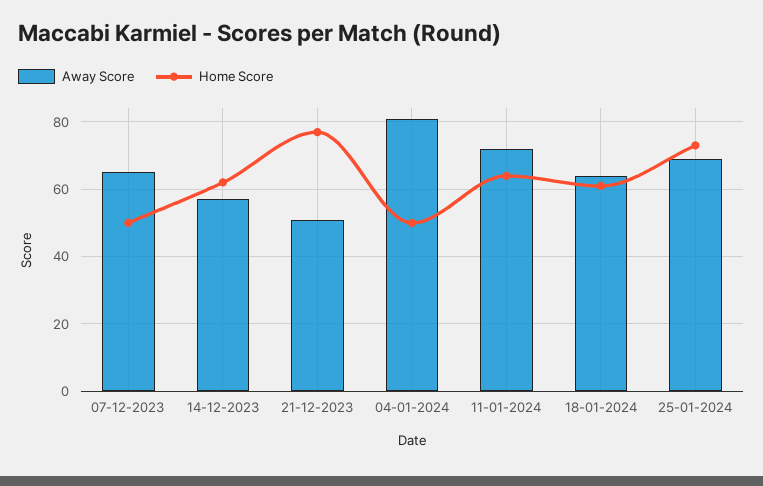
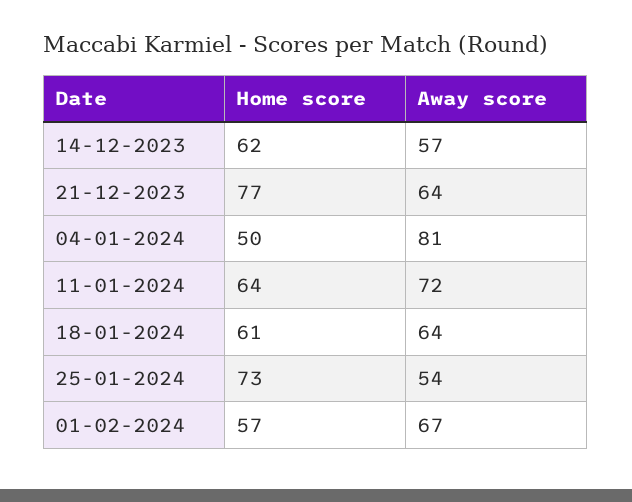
Away Score, 07-12-2023: 65 -> none
Home Score, 07-12-2023: 50 -> none
Away Score, 21-12-2023: 50 -> 64
Away Score, 25-01-2024: 70 -> 54
Home Score, 01-02-2024: none -> 57
Away Score, 01-02-2024: none -> 67

